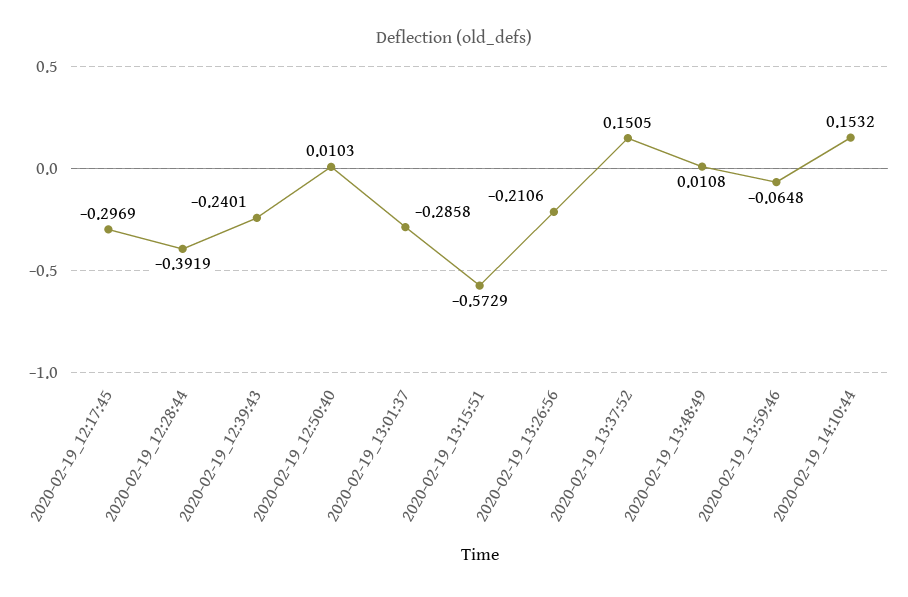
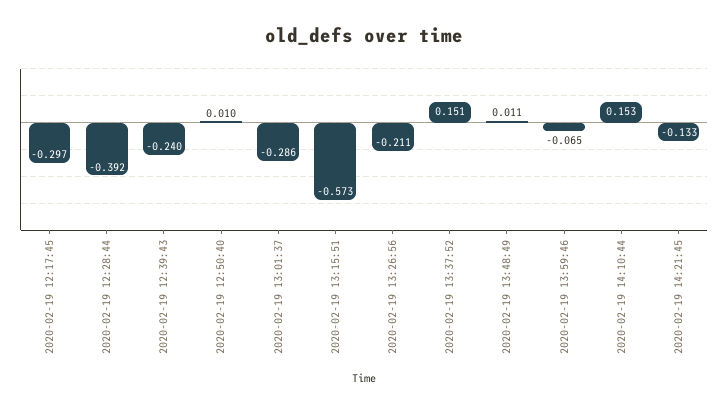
2020-02-19 14:21:45: none -> -0.133

